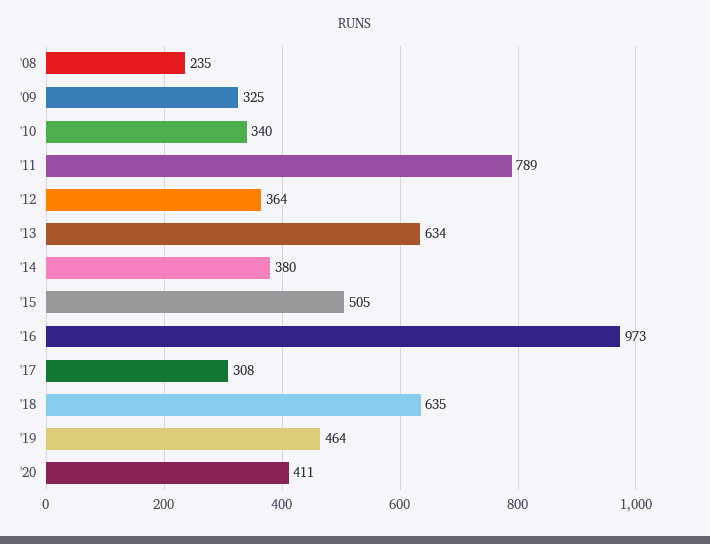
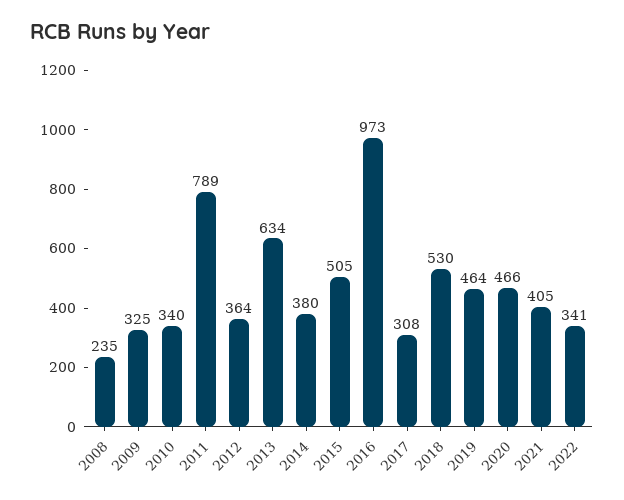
'18: 635 -> 530
'20: 411 -> 466
2021: none -> 405
2022: none -> 341

